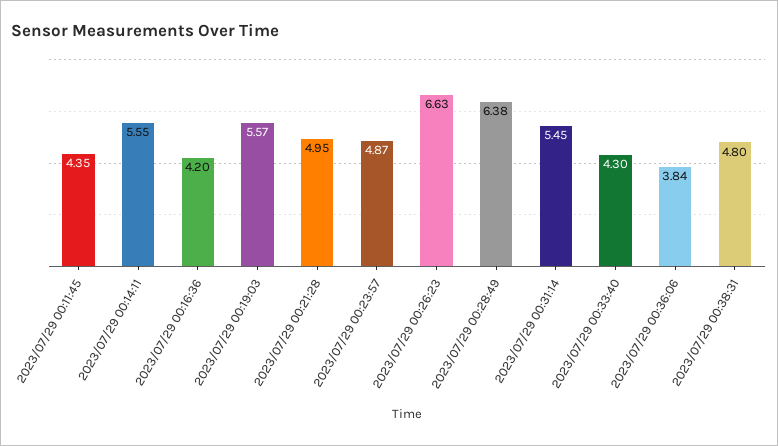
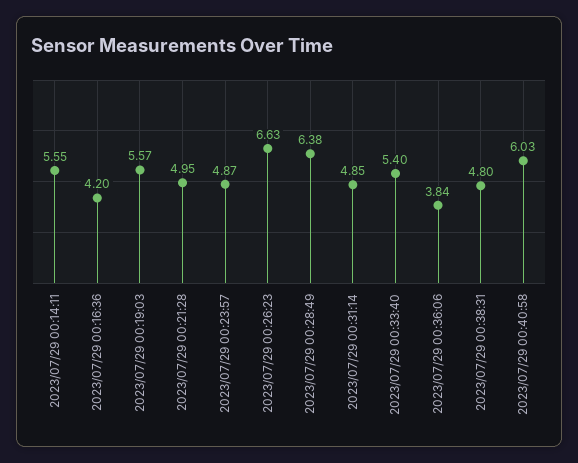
2023/07/29 00:11:45: 4.35 -> none
2023/07/29 00:31:14: 5.45 -> 4.85
2023/07/29 00:33:40: 4.3 -> 5.4
2023/07/29 00:40:58: none -> 6.03

